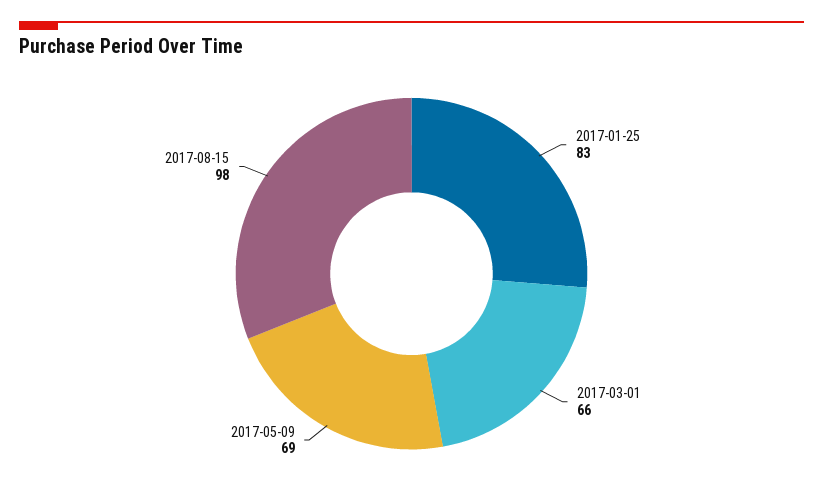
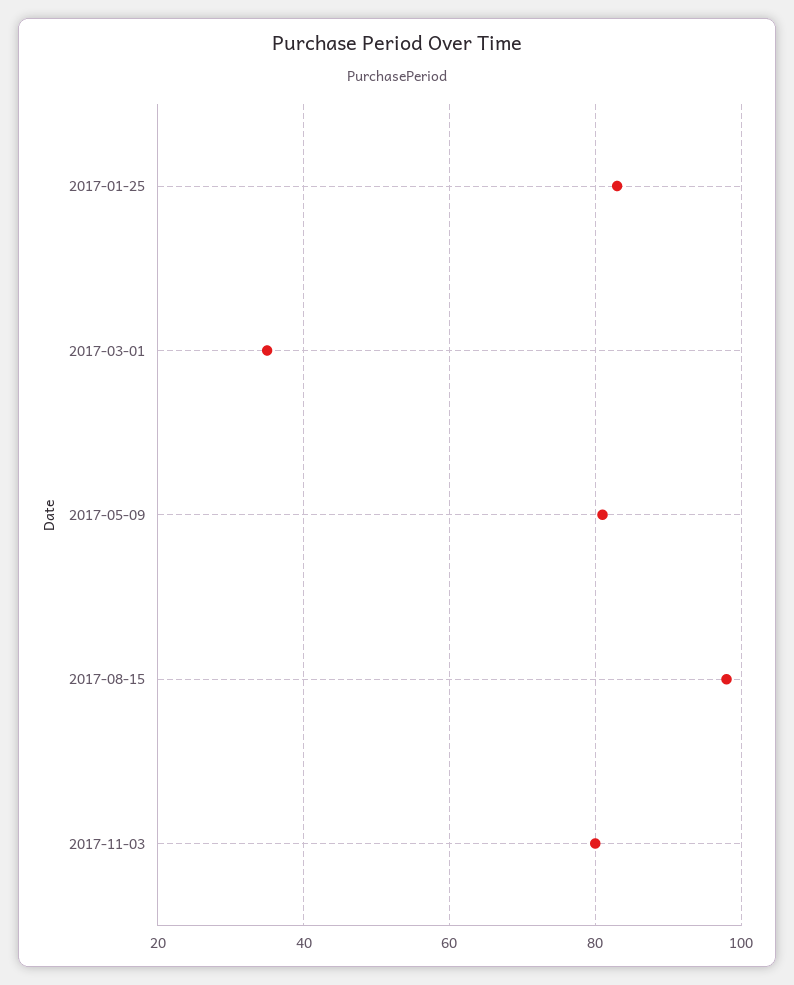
2017-03-01: 66 -> 35
2017-05-09: 69 -> 80
2017-11-03: none -> 80

